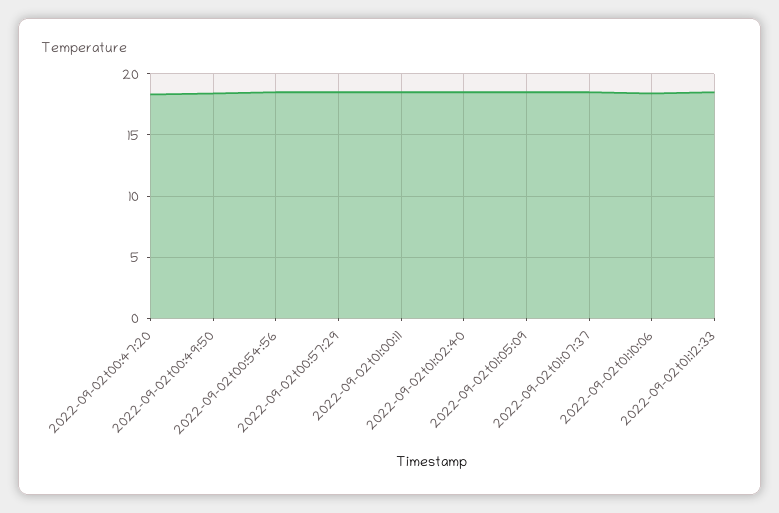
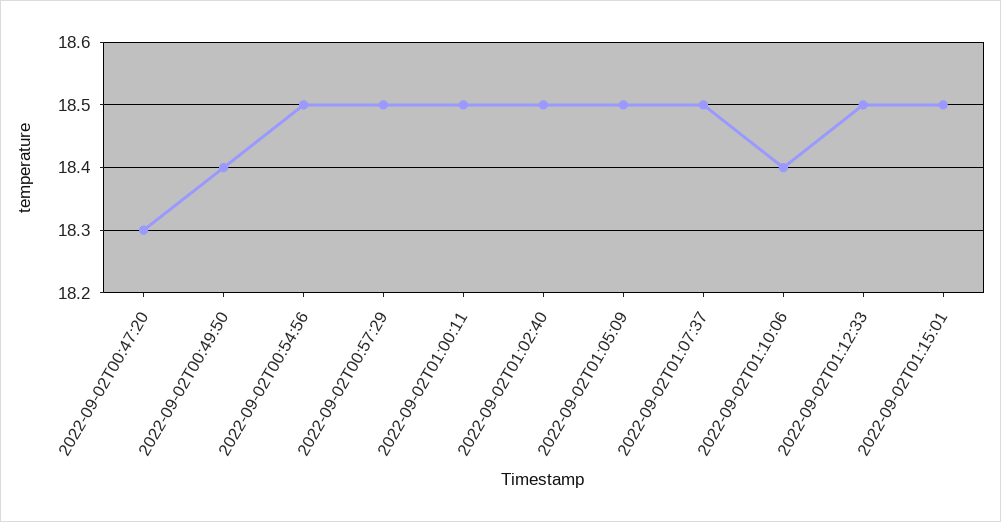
2022-09-02T01:15:01: none -> 18.5

